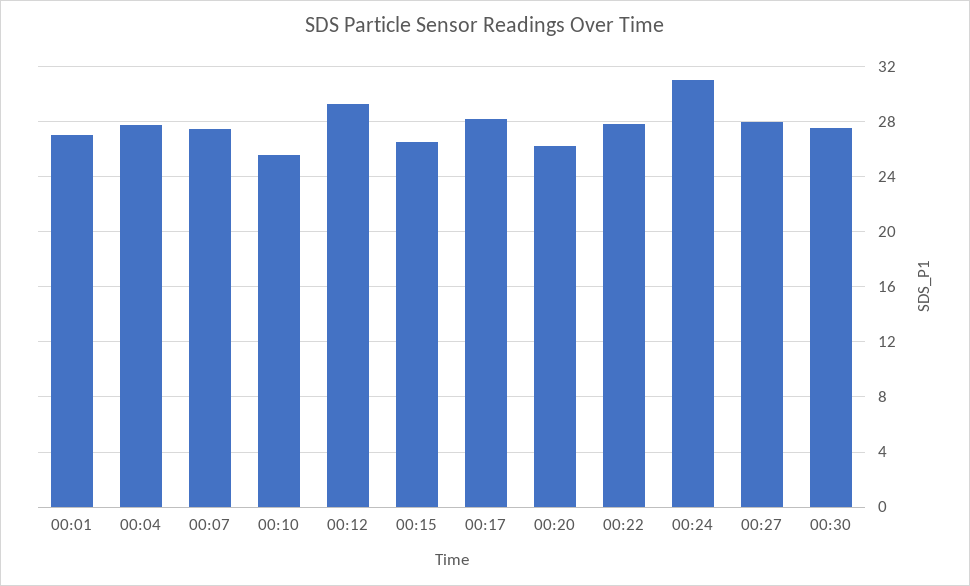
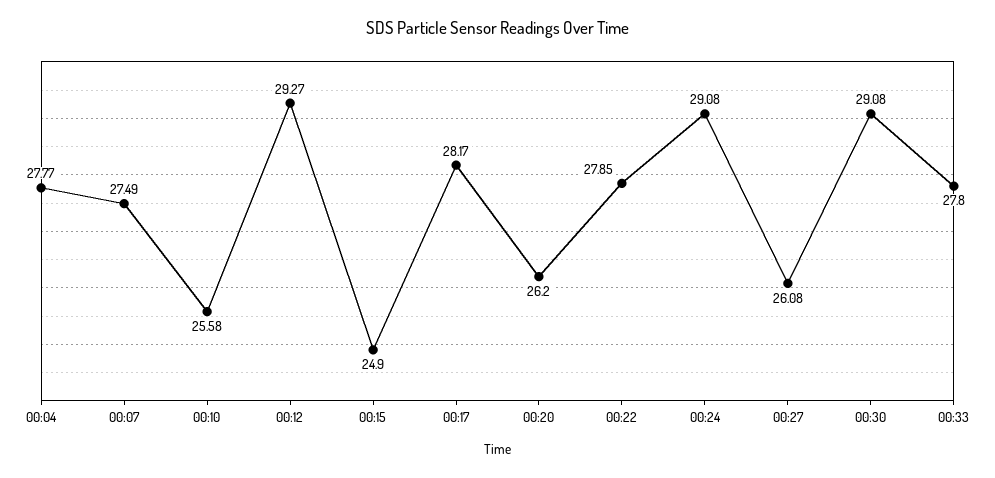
00:01: 27 -> none
00:15: 26.5 -> 24.9
00:24: 31 -> 29.08
00:27: 28 -> 26.08
00:30: 27.5 -> 29.08
00:33: none -> 27.8

